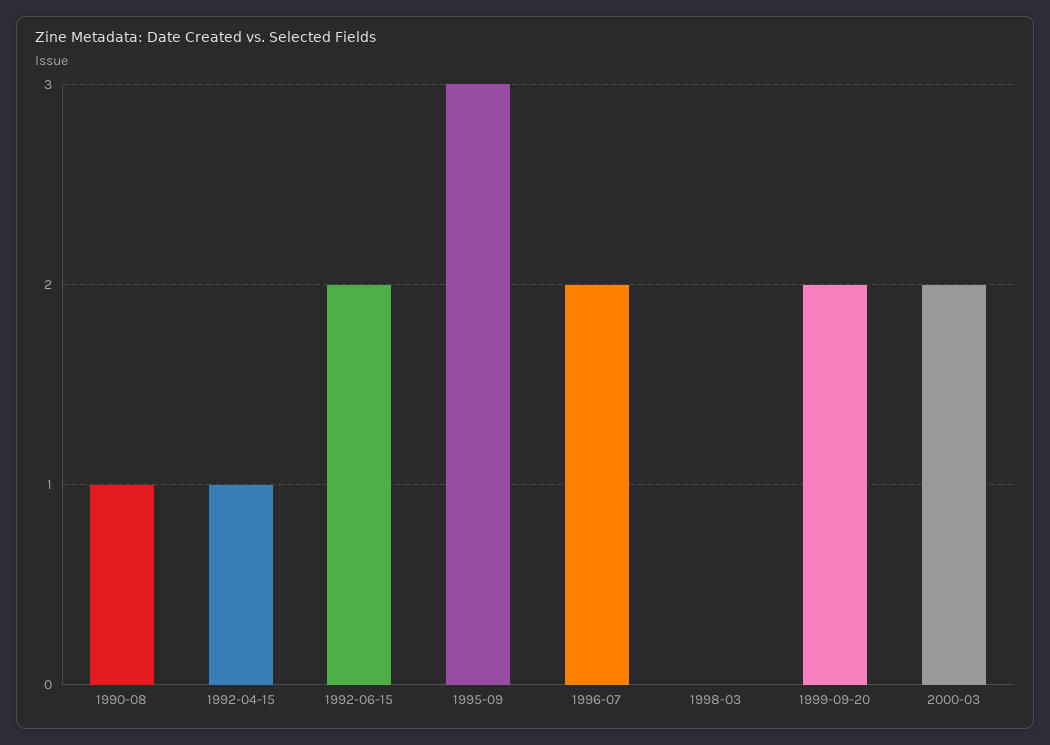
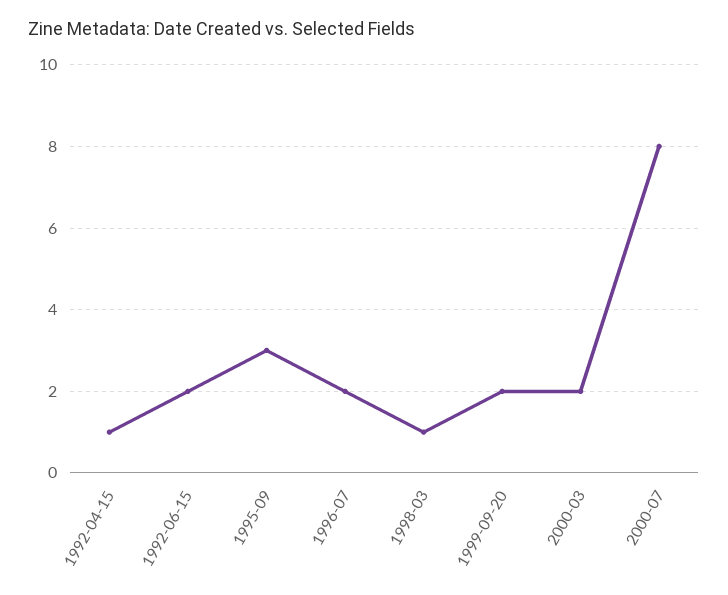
1990-08: 1 -> none
1998-03: 0 -> 1
2000-07: none -> 8

